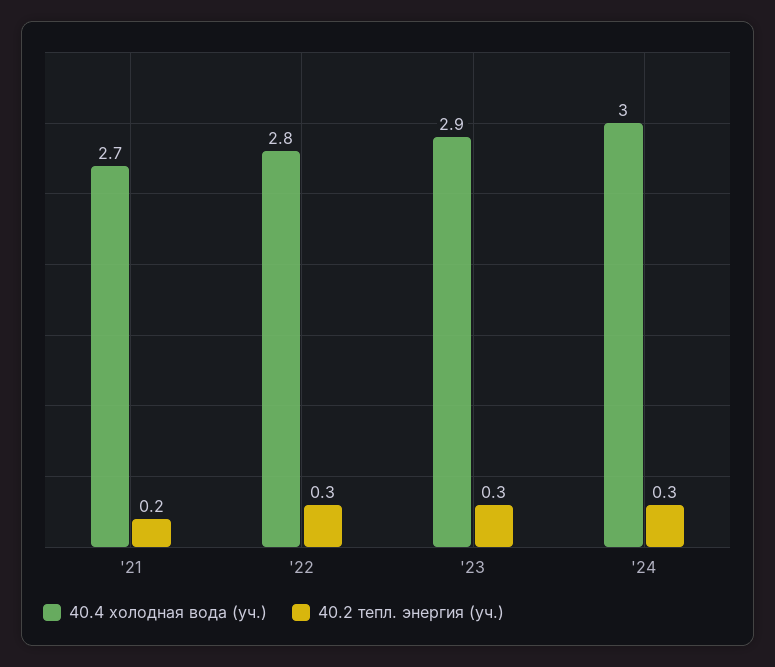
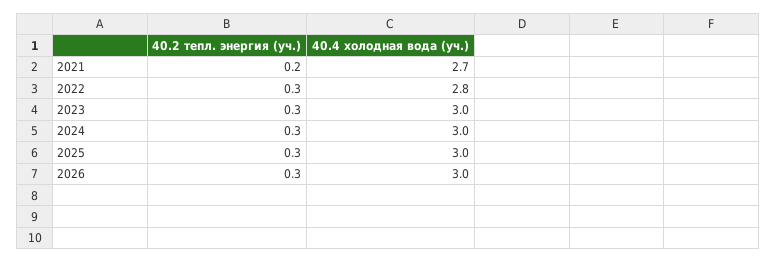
40.4 холодная вода (уч.), '23: 2.9 -> 3
40.2 тепл. энергия (уч.), 2025: none -> 0.3
40.4 холодная вода (уч.), 2025: none -> 3
40.2 тепл. энергия (уч.), 2026: none -> 0.3
40.4 холодная вода (уч.), 2026: none -> 3

